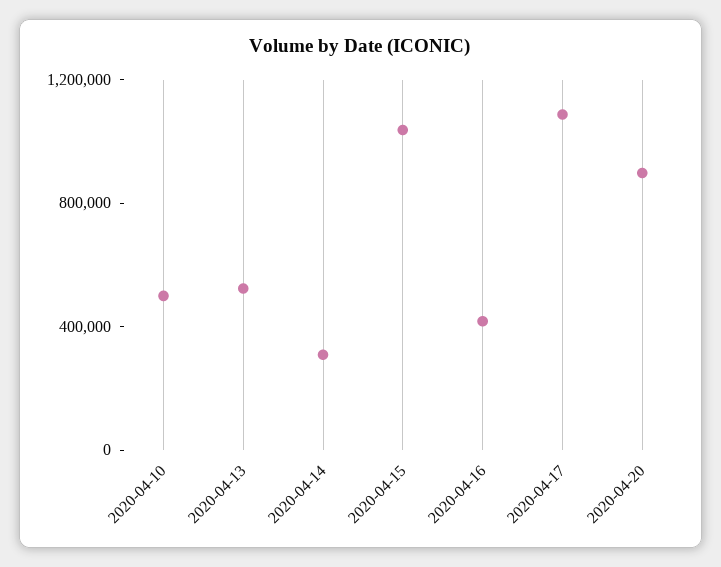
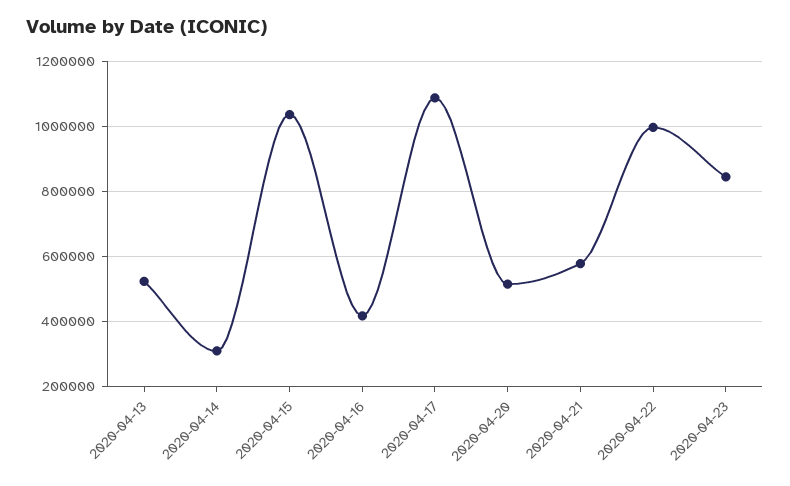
2020-04-10: 500000 -> none
2020-04-20: 900000 -> 520000
2020-04-21: none -> 580000
2020-04-22: none -> 1000000
2020-04-23: none -> 840000

